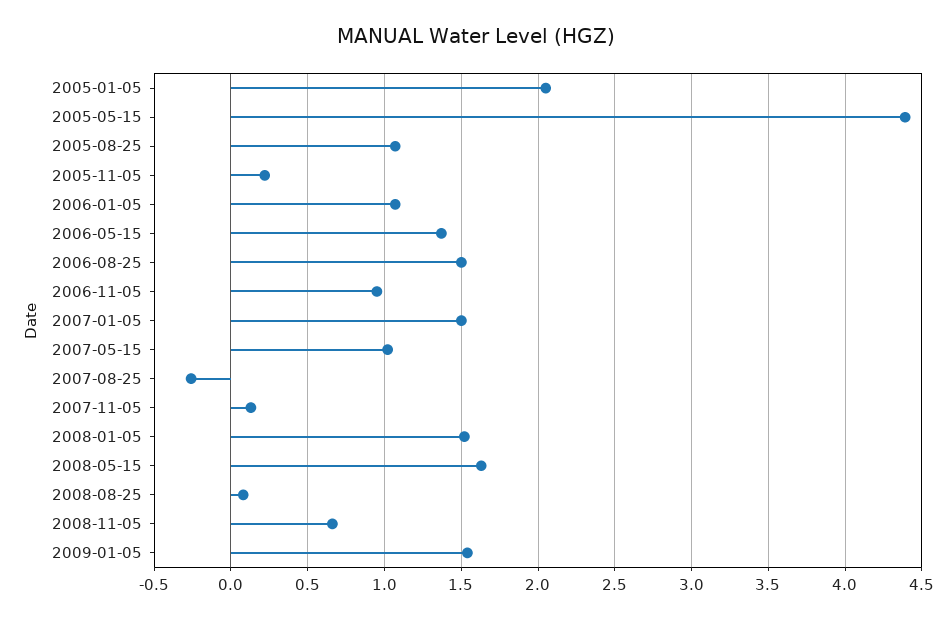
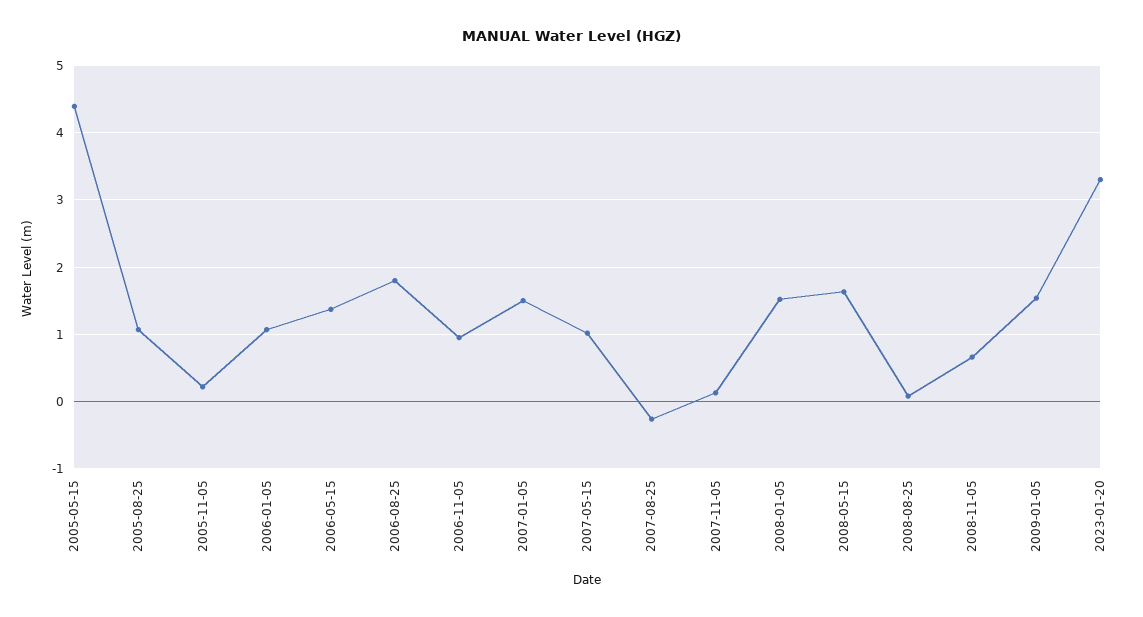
2005-01-05: 2.05 -> none
2006-08-25: 1.5 -> 1.8
2023-01-20: none -> 3.3

